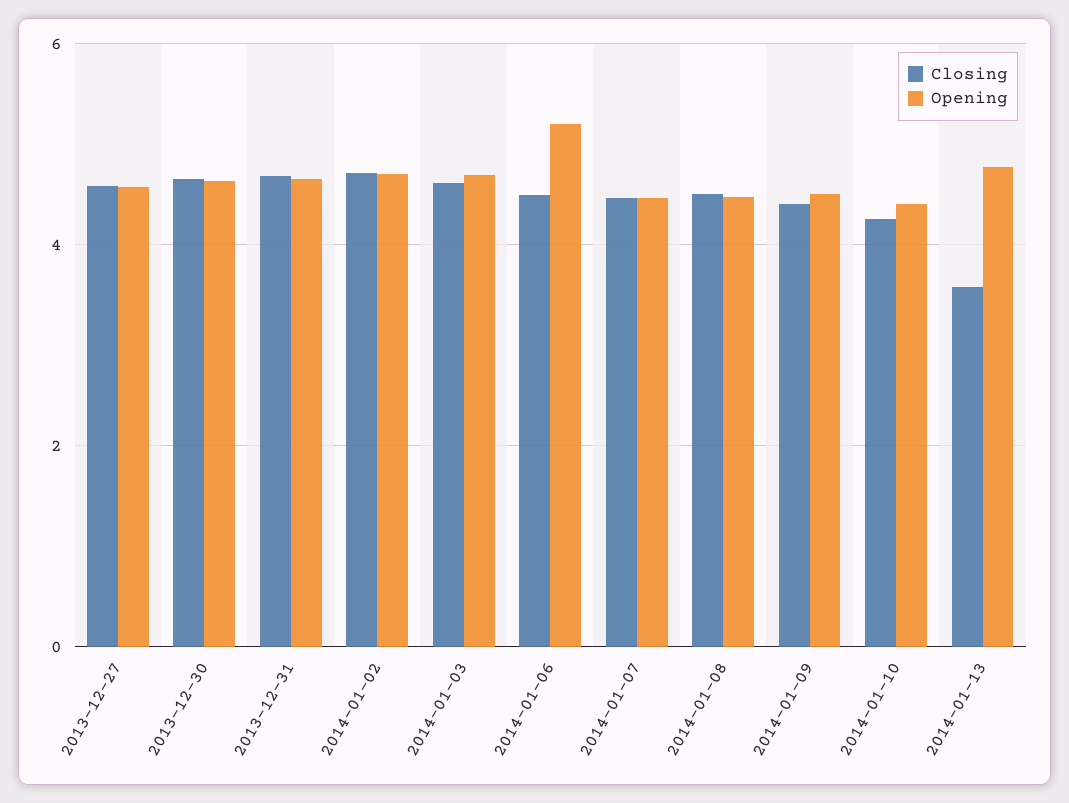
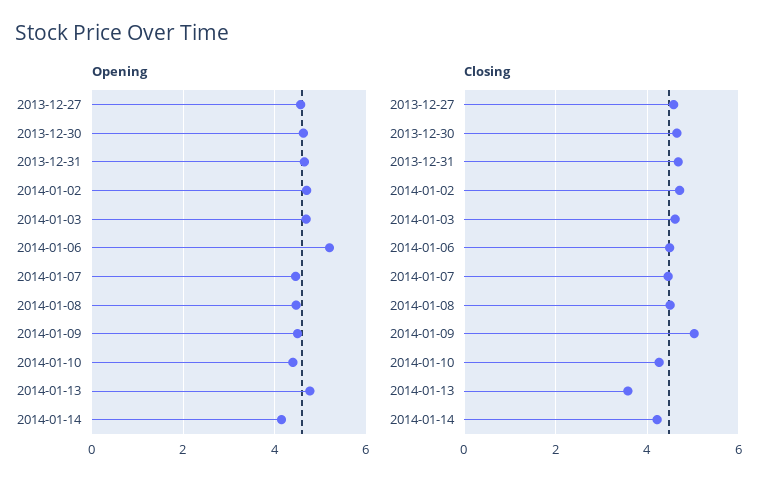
Closing, 2014-01-09: 4.4 -> 5
Opening, 2014-01-14: none -> 4.2
Closing, 2014-01-14: none -> 4.2

